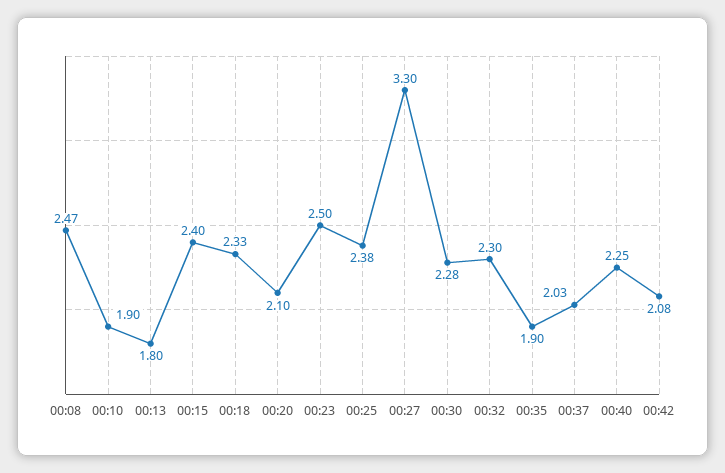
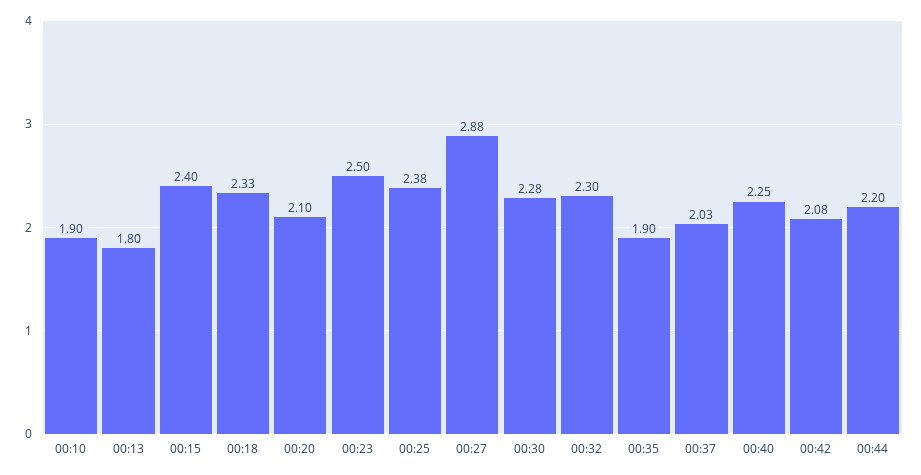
00:08: 2.47 -> none
00:27: 3.3 -> 2.88
00:44: none -> 2.2

